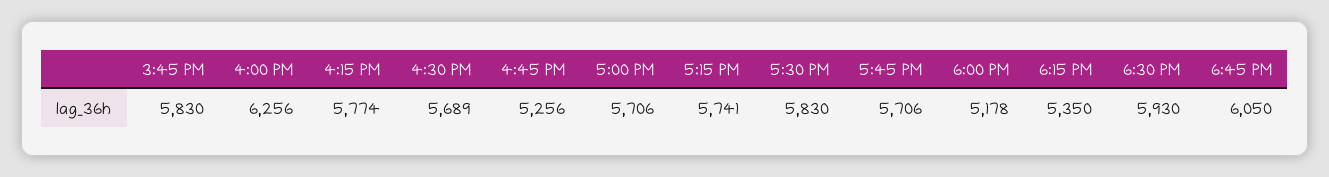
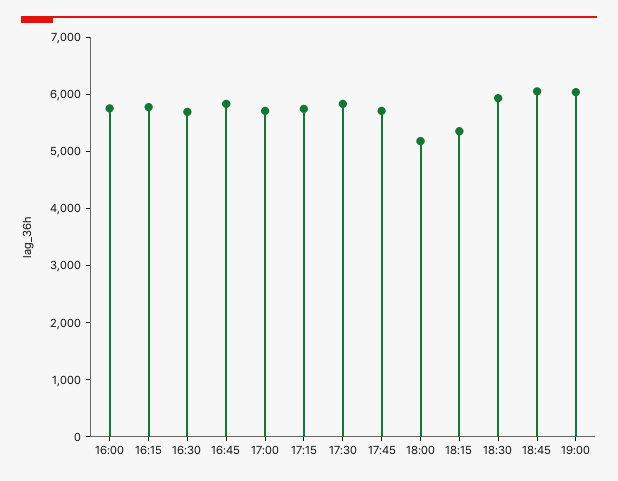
3:45 PM: 5830 -> none
4:00 PM: 6256 -> 5800
4:45 PM: 5256 -> 5800
19:00: none -> 6000

